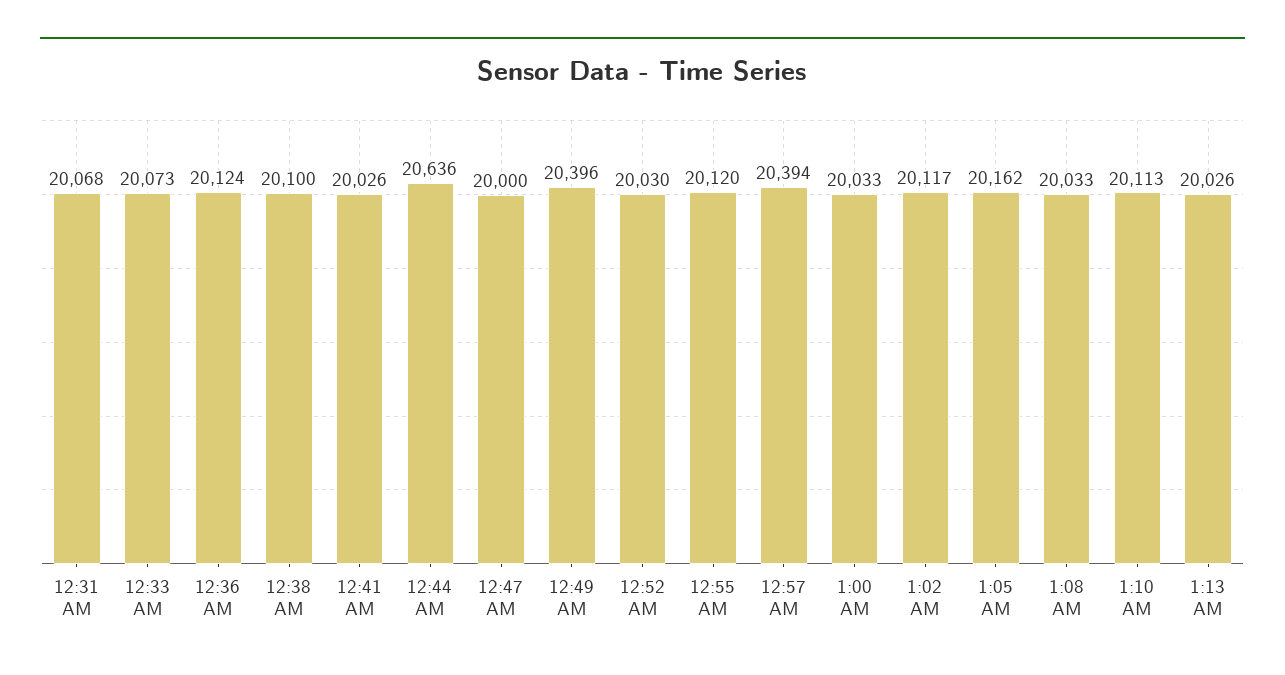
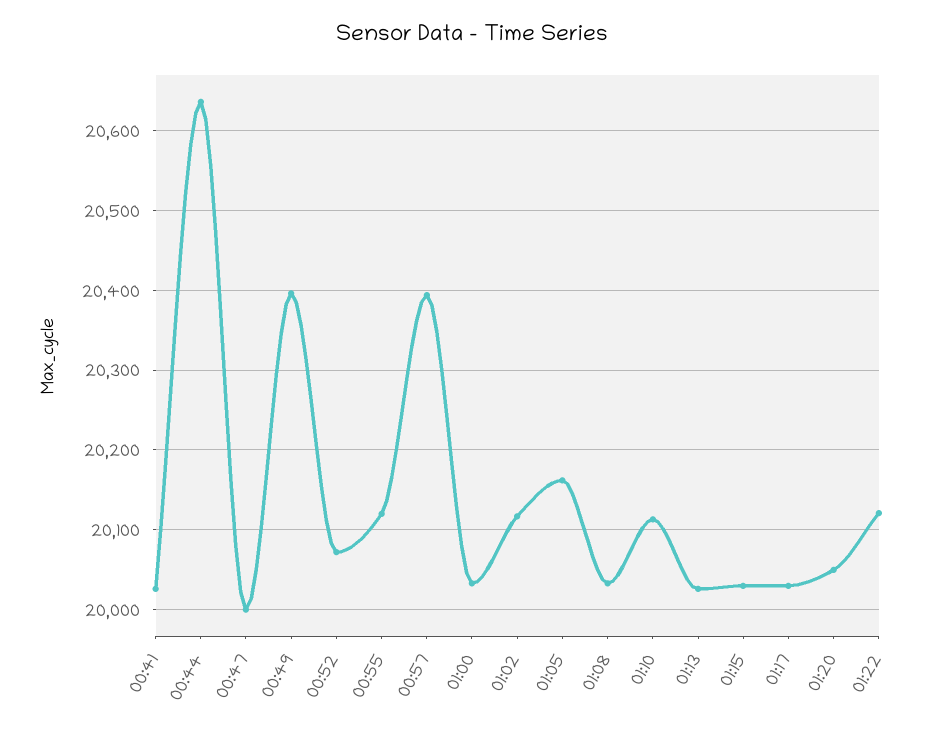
12:31 AM: 20068 -> none
12:33 AM: 20073 -> none
12:36 AM: 20124 -> none
12:38 AM: 20100 -> none
12:52 AM: 20030 -> 20070
01:15: none -> 20030
01:17: none -> 20030
01:20: none -> 20050
01:22: none -> 20120

